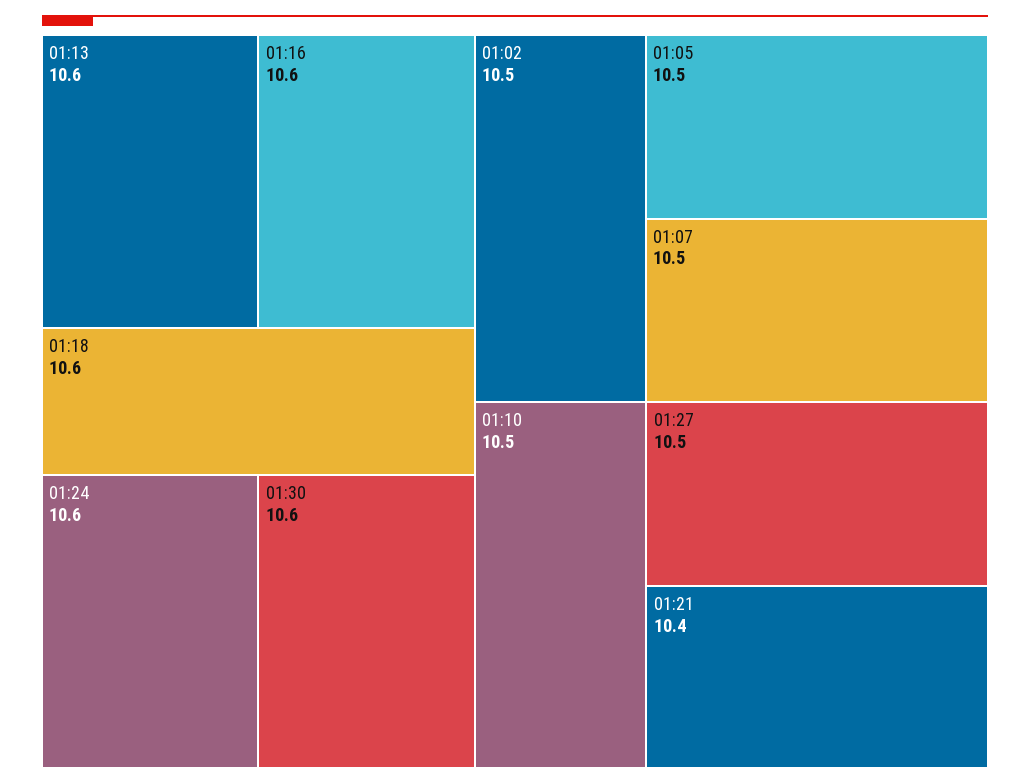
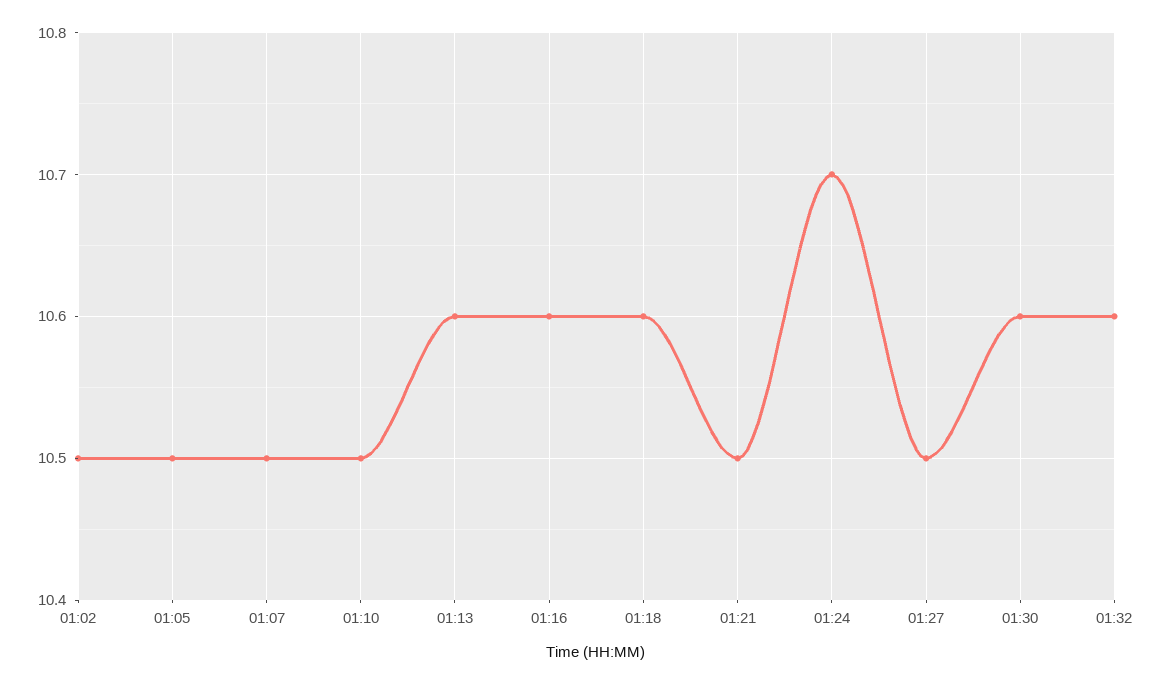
01:24: 10.6 -> 10.7
01:21: 10.4 -> 10.5
01:32: none -> 10.6

